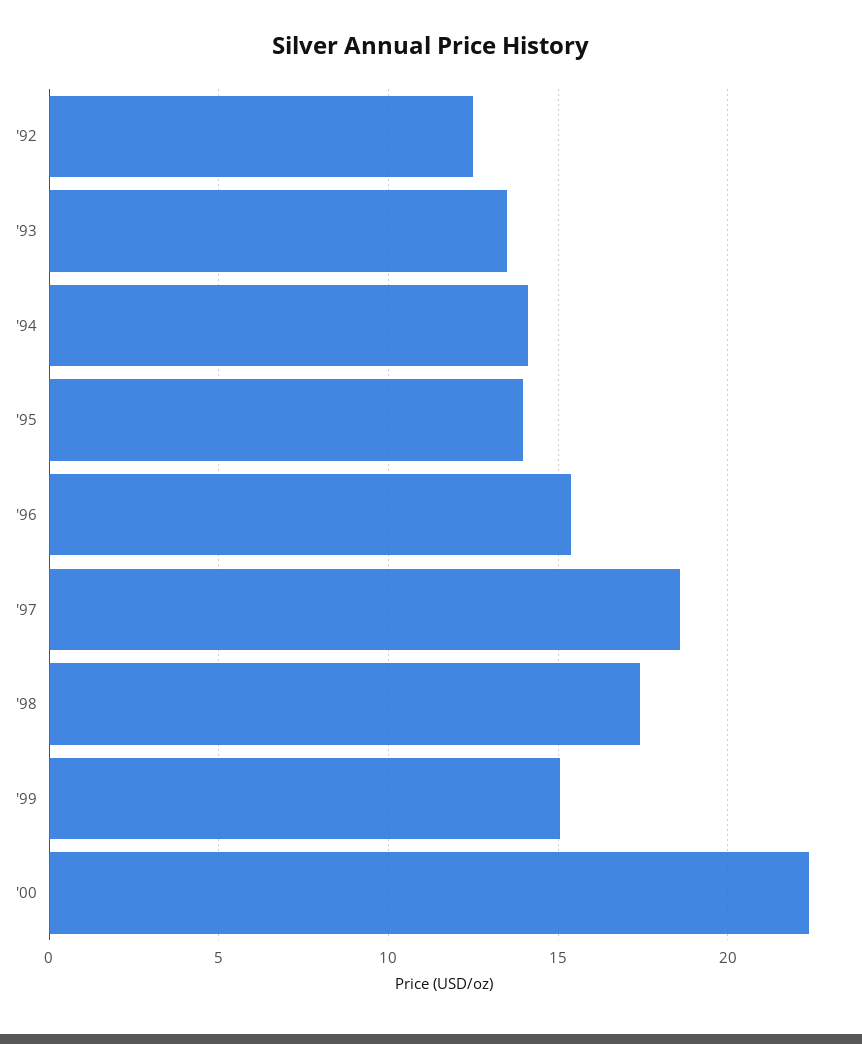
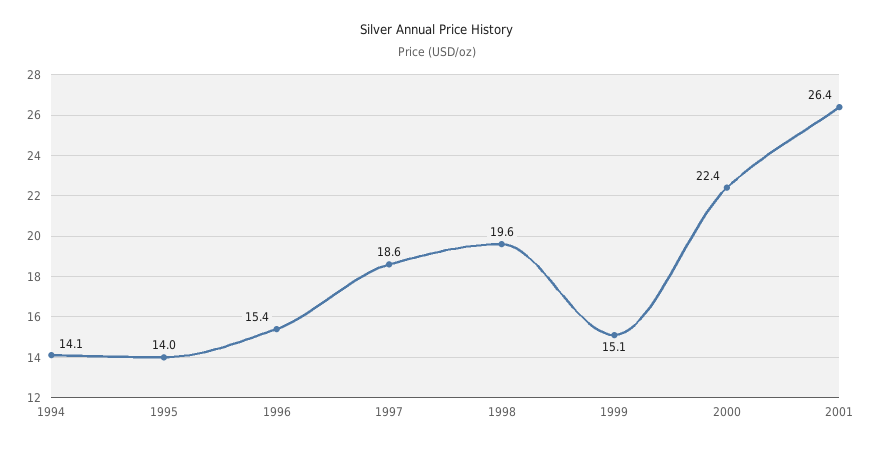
'92: 12.5 -> none
'93: 13.5 -> none
'98: 17.5 -> 19.6
2001: none -> 26.4

